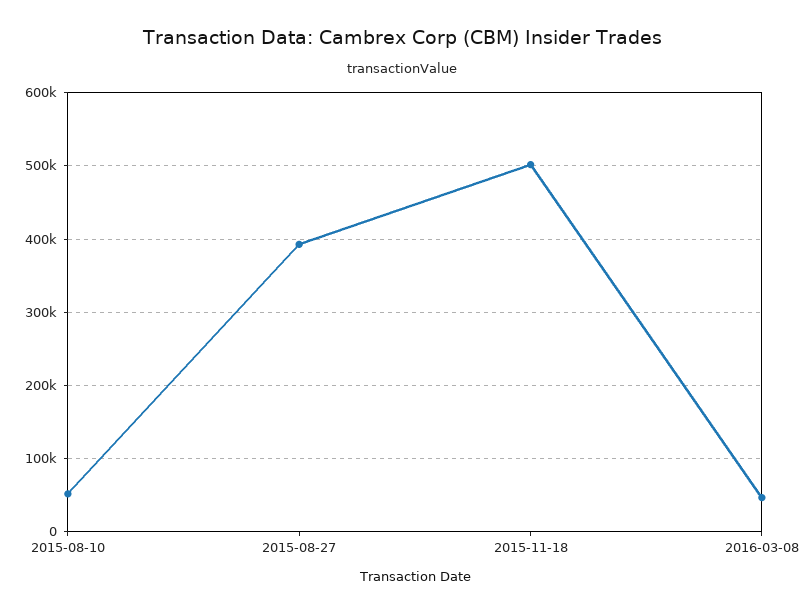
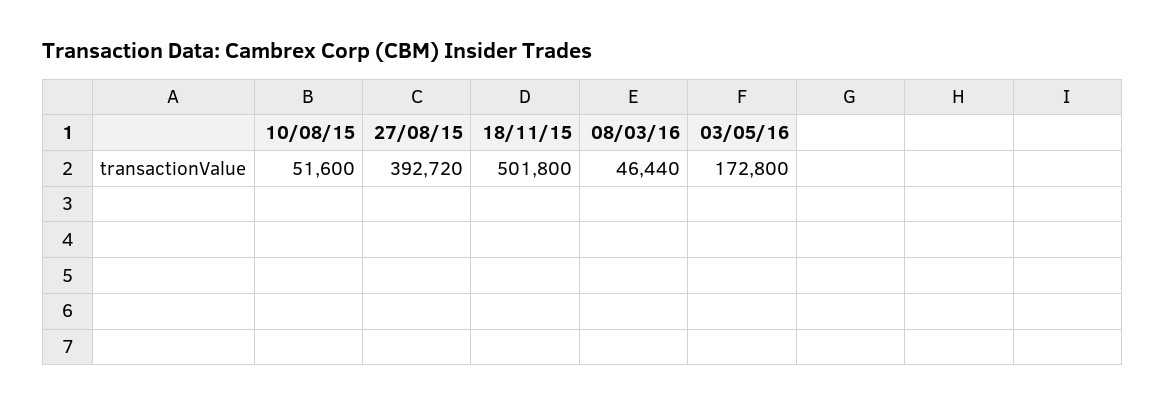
03/05/16: none -> 172800

